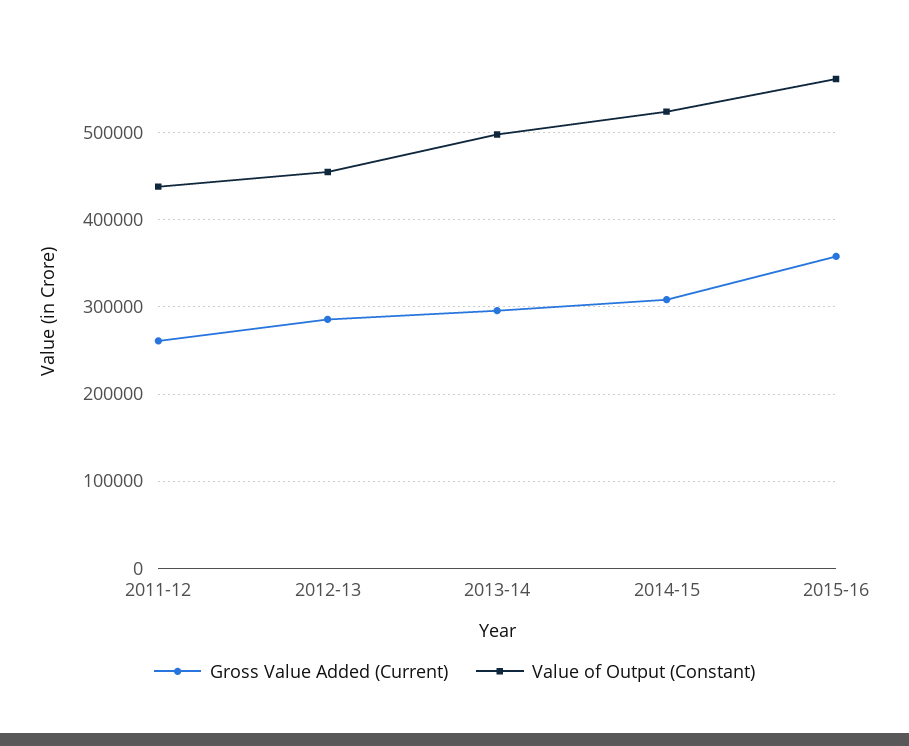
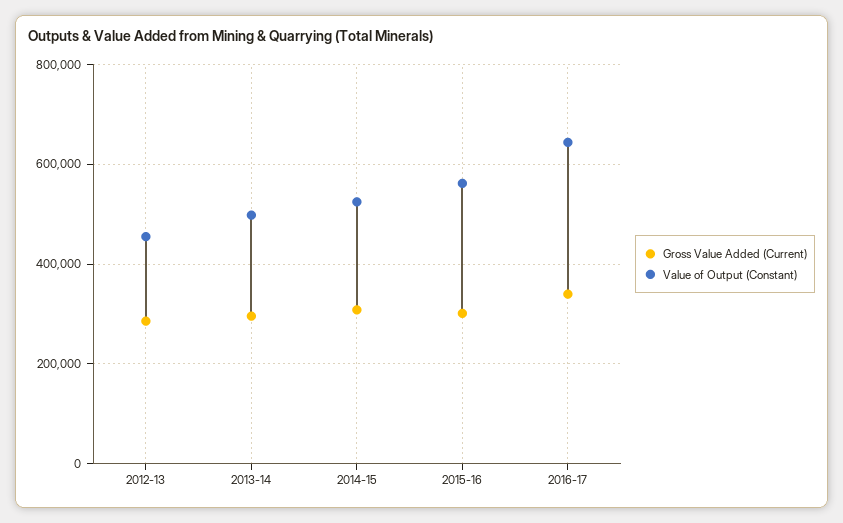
Gross Value Added (Current), 2011-12: 260000 -> none
Value of Output (Constant), 2011-12: 440000 -> none
Gross Value Added (Current), 2015-16: 360000 -> 300000
Gross Value Added (Current), 2016-17: none -> 340000
Value of Output (Constant), 2016-17: none -> 640000

